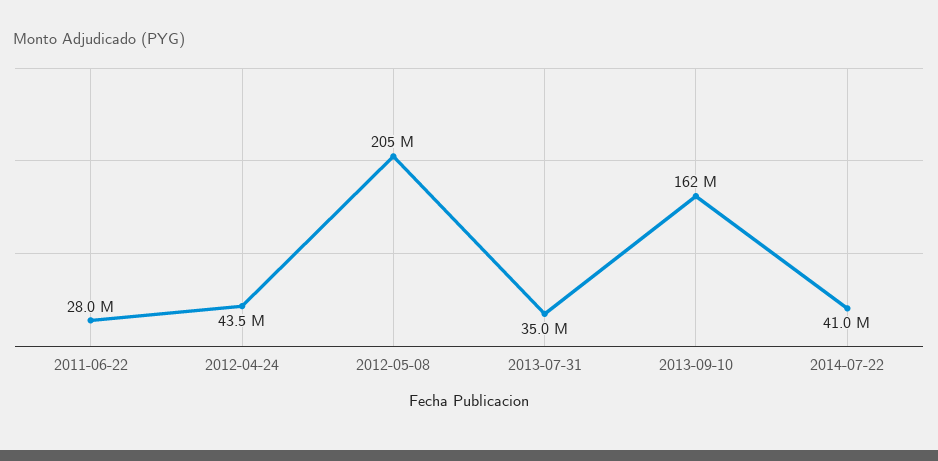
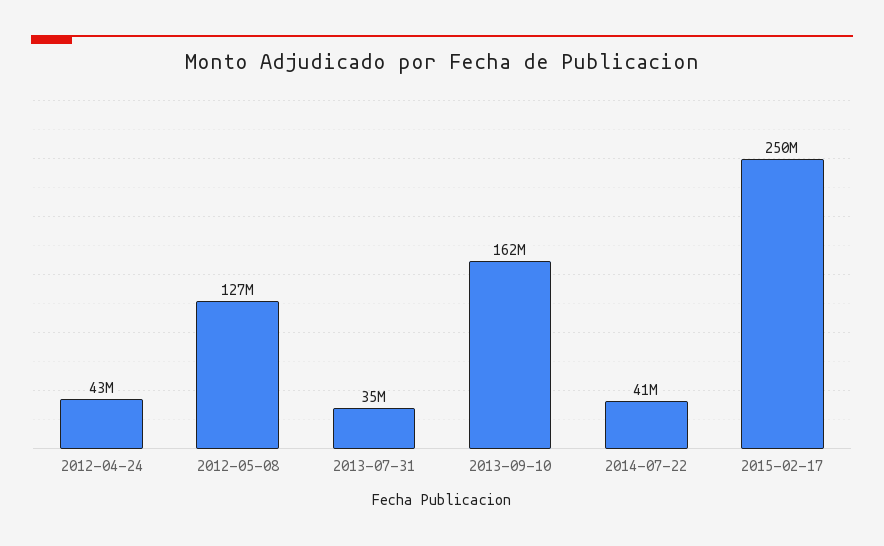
2011-06-22: 28000000 -> none
2012-05-08: 205000000 -> 127000000
2015-02-17: none -> 250000000

